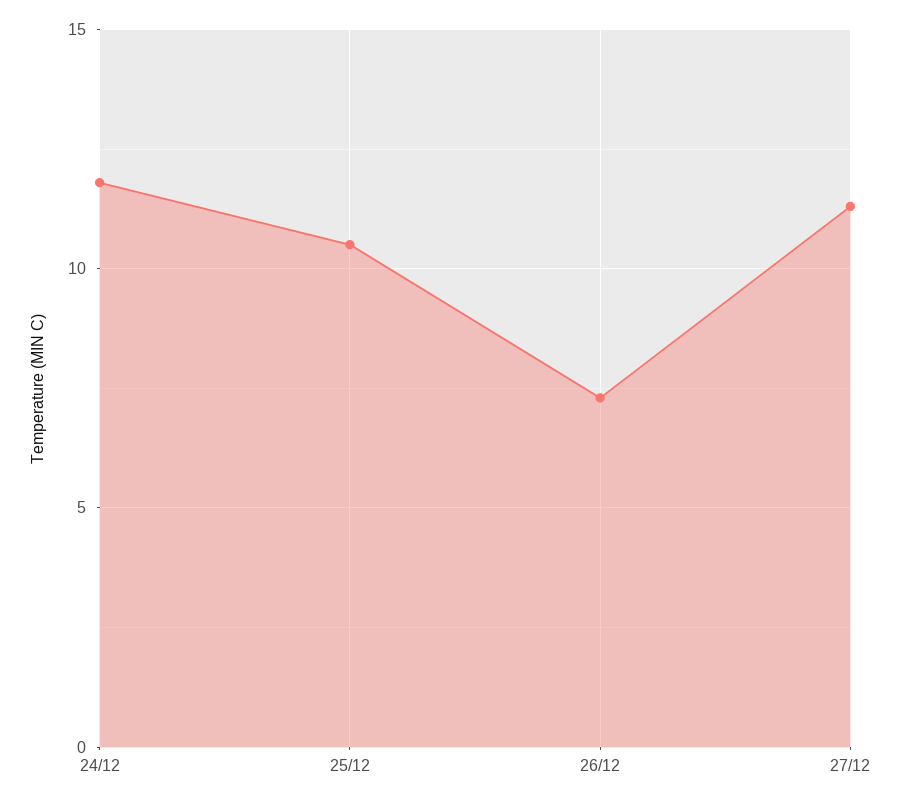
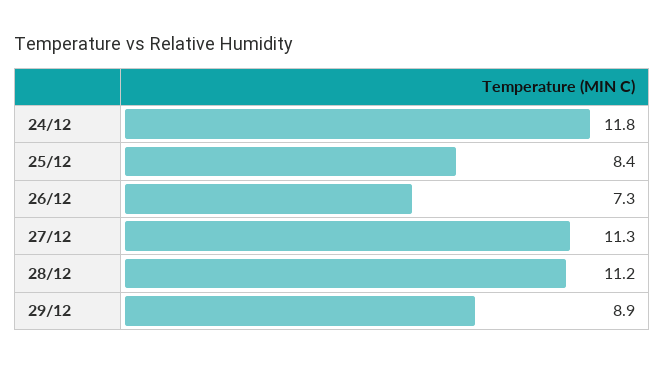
25/12: 10.5 -> 8.4
28/12: none -> 11.2
29/12: none -> 8.9

